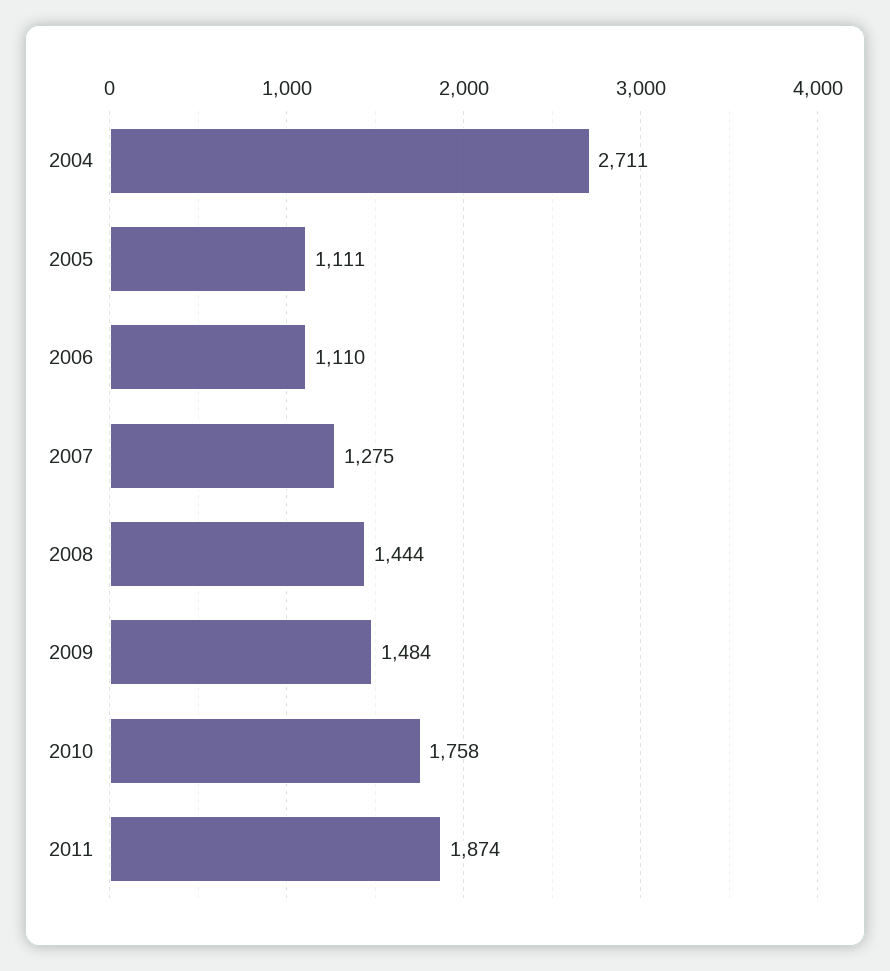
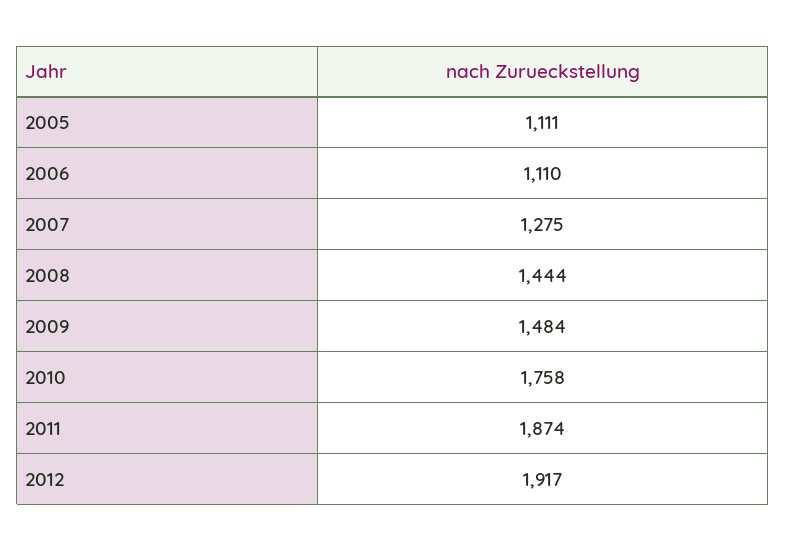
2004: 2711 -> none
2012: none -> 1917

